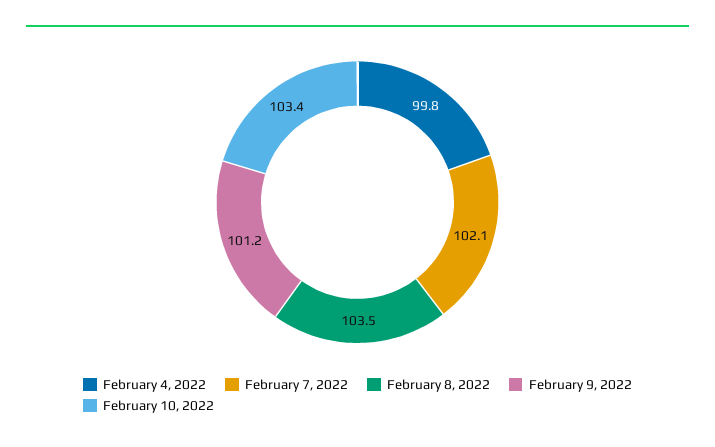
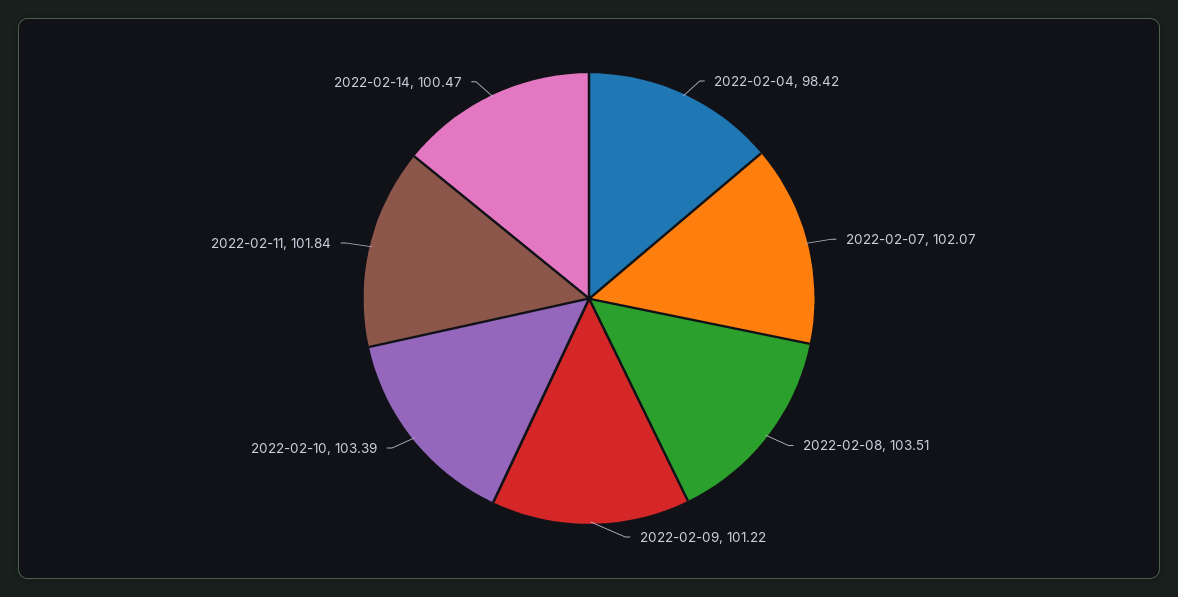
February 4, 2022: 99.8 -> 98.42
2022-02-11: none -> 101.84
2022-02-14: none -> 100.47

